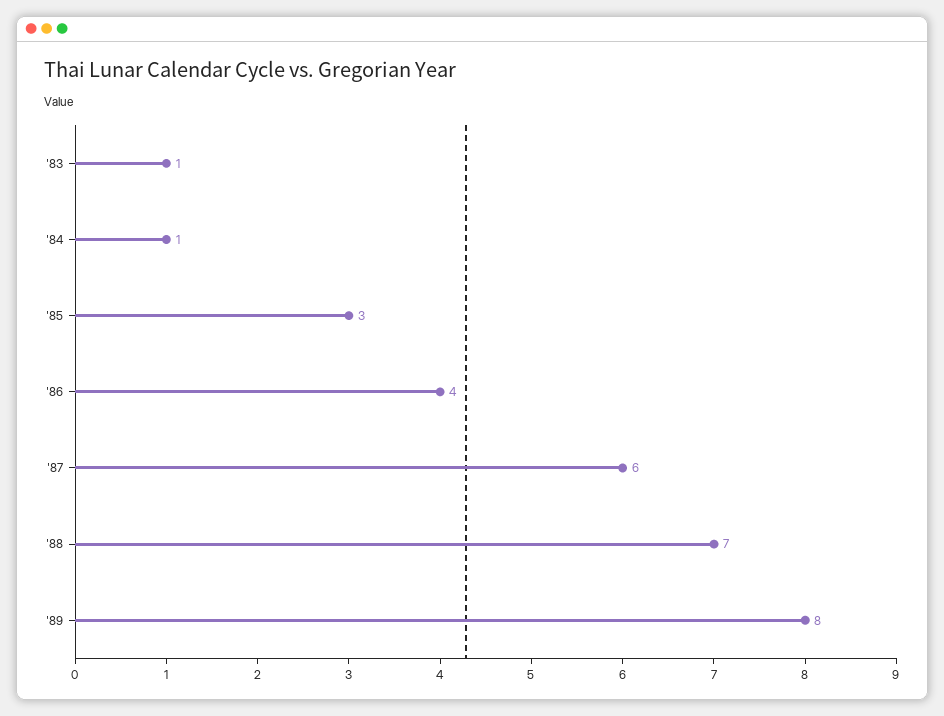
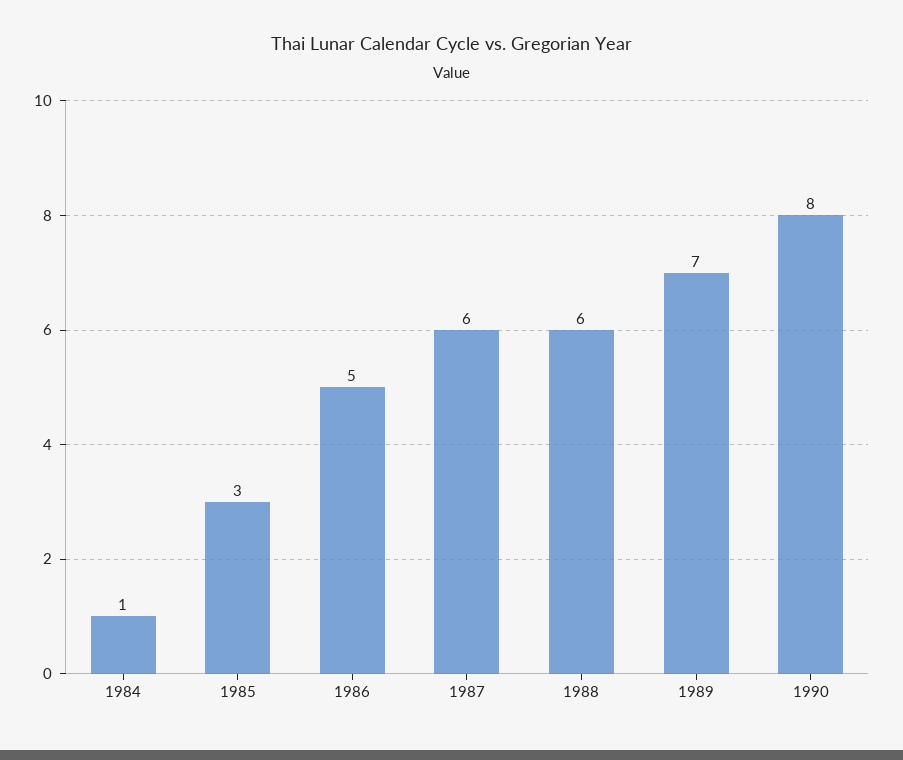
'83: 1 -> none
'86: 4 -> 5
'88: 7 -> 6
'89: 8 -> 7
1990: none -> 8

